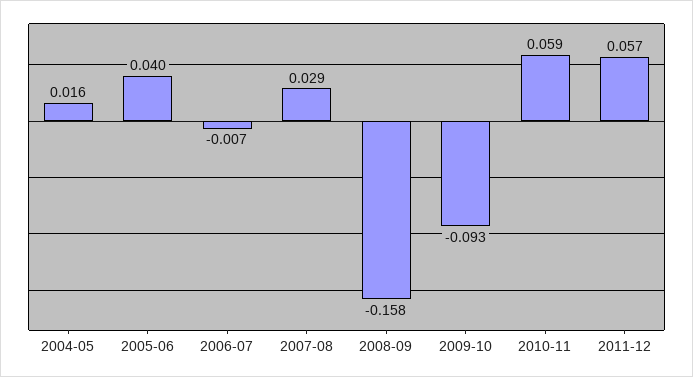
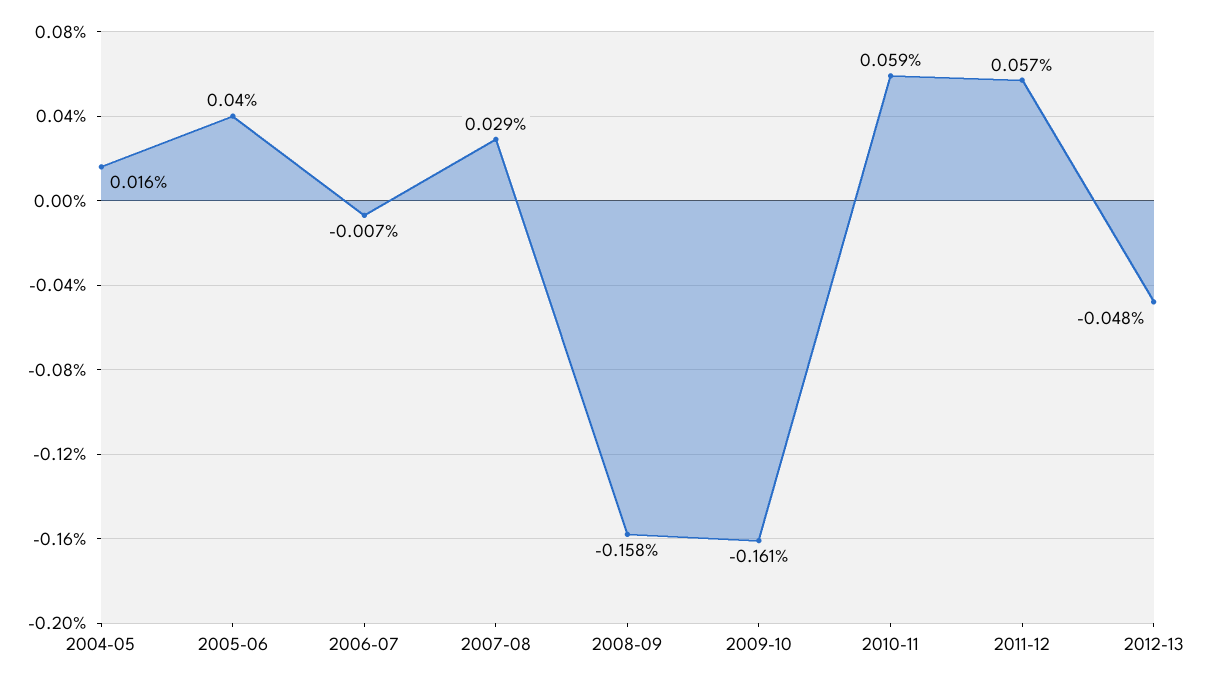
2009-10: -0.093 -> -0.161
2012-13: none -> -0.048

